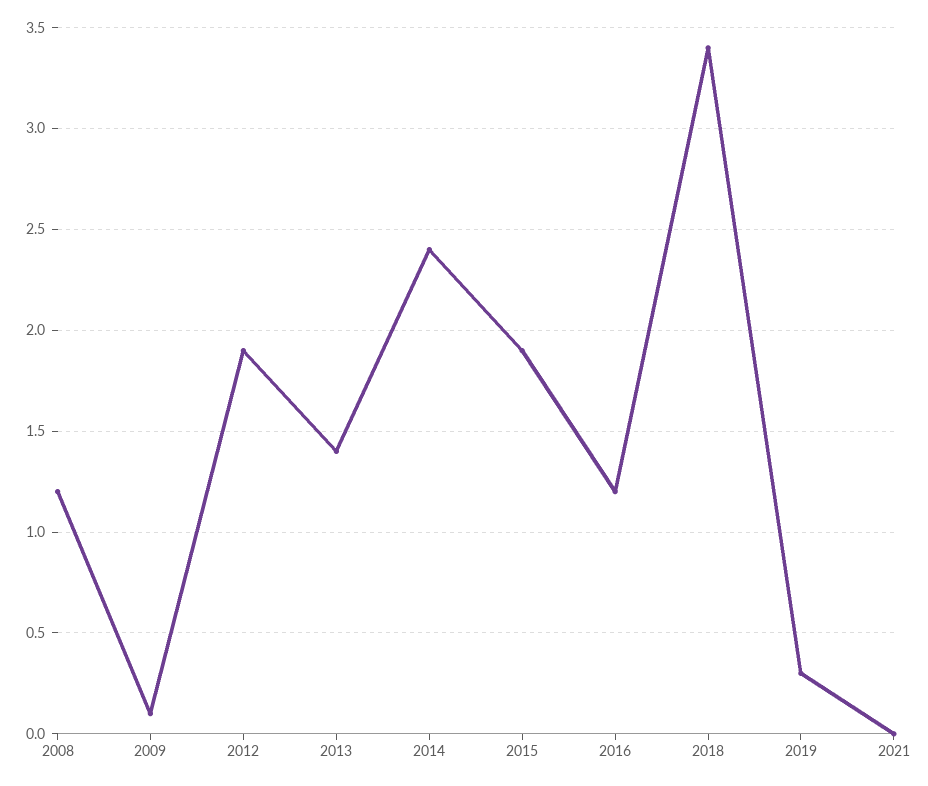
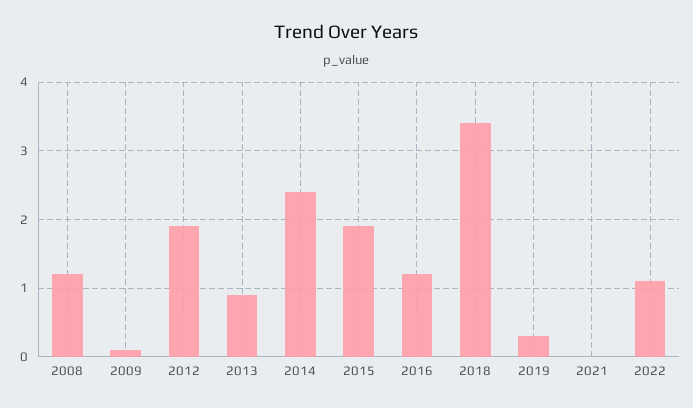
2013: 1.4 -> 0.9
2022: none -> 1.1

